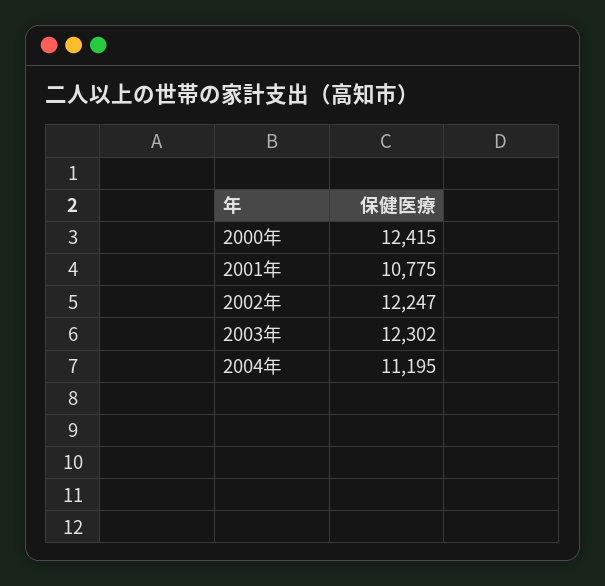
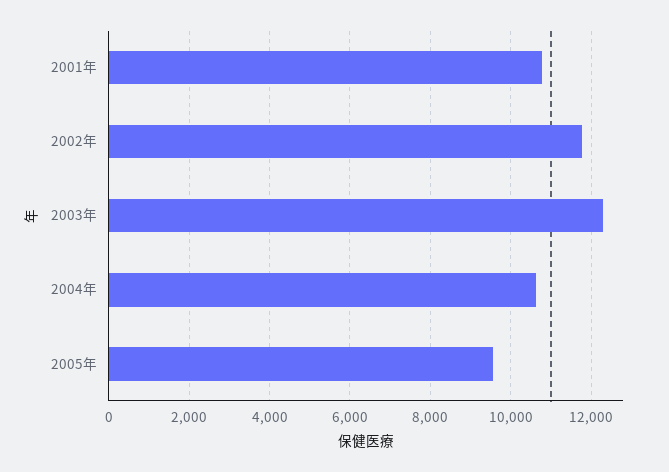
2000年: 12415 -> none
2002年: 12247 -> 11800
2004年: 11195 -> 10600
2005年: none -> 9600

